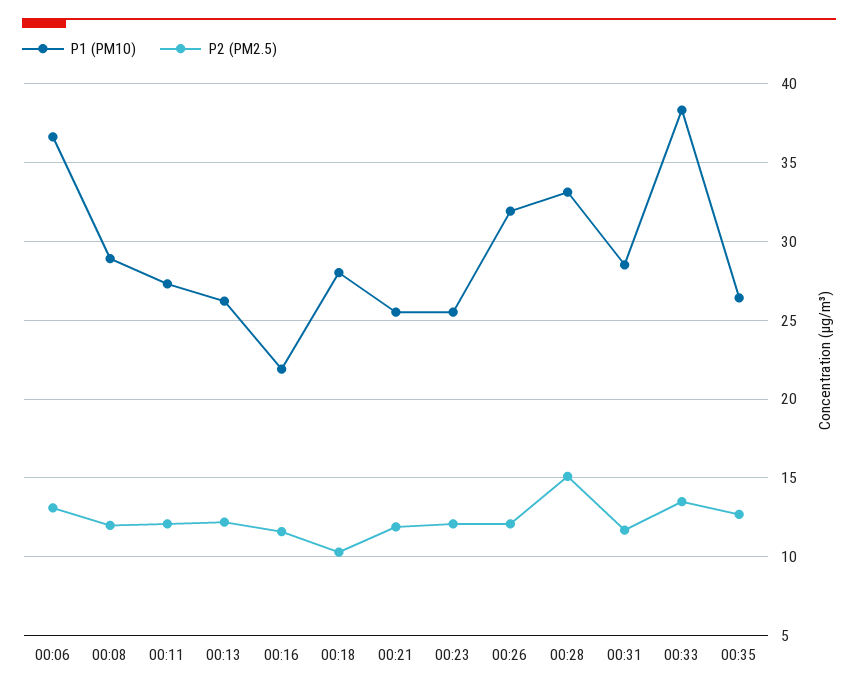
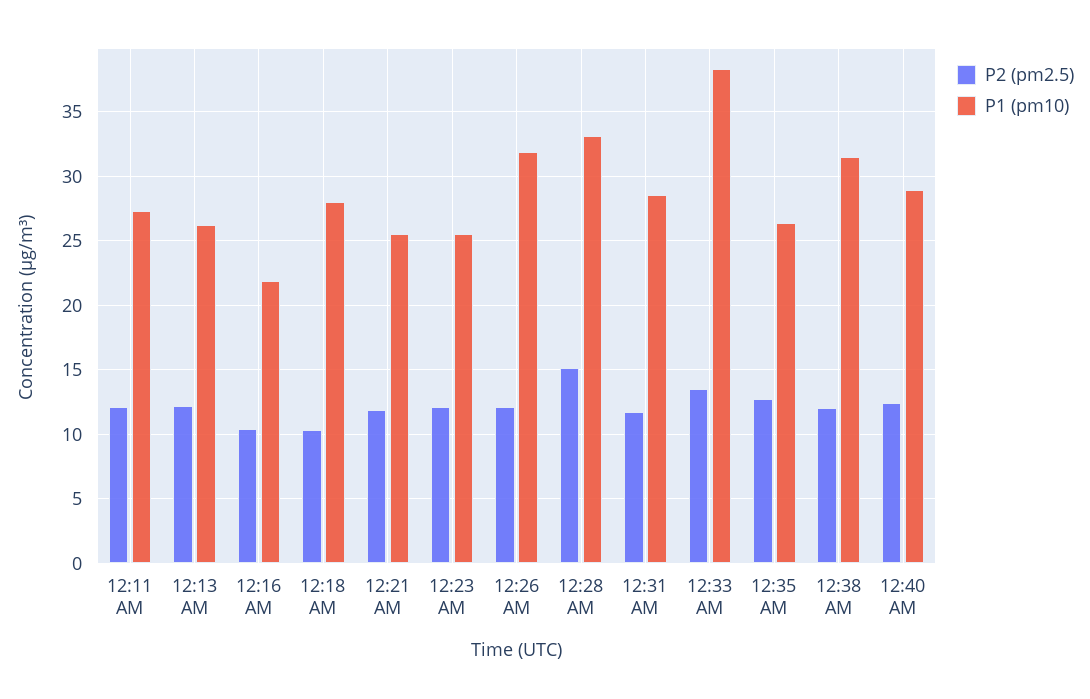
P1 (PM10), 00:06: 36.5 -> none
P2 (PM2.5), 00:06: 13 -> none
P1 (PM10), 00:08: 29 -> none
P2 (PM2.5), 00:08: 12 -> none
P2 (PM2.5), 00:16: 11.5 -> 10.5
P2 (PM2.5), 12:38 AM: none -> 12
P1 (PM10), 12:38 AM: none -> 31.5
P2 (PM2.5), 12:40 AM: none -> 12.5
P1 (PM10), 12:40 AM: none -> 29

